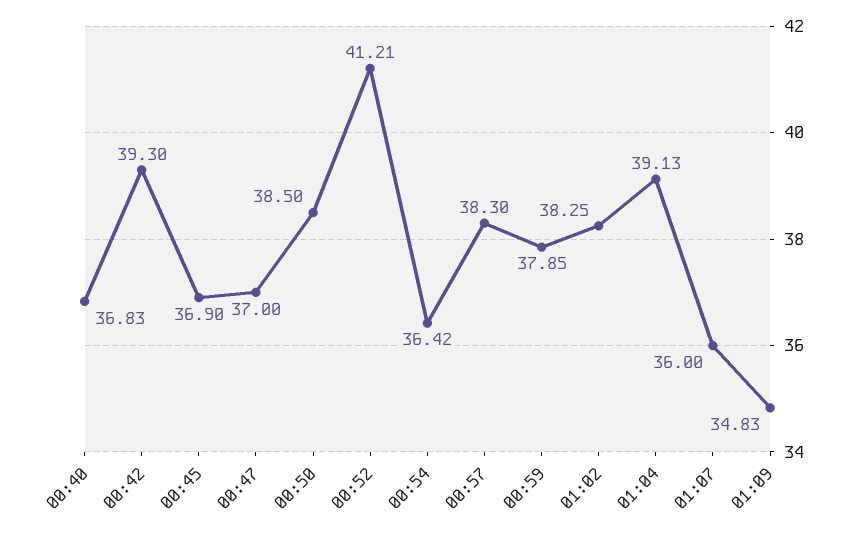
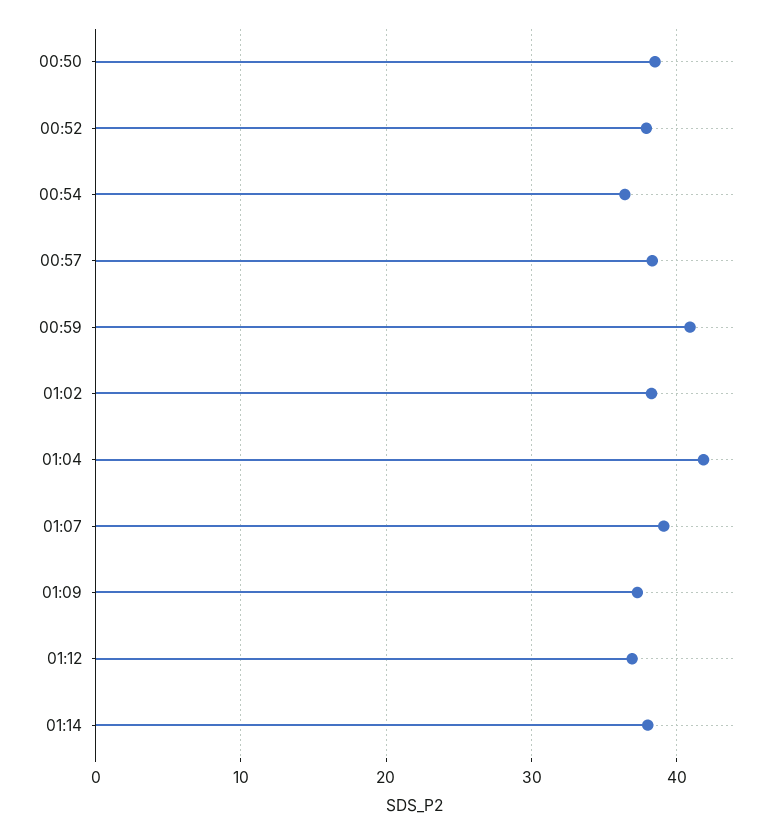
00:40: 36.83 -> none
00:42: 39.3 -> none
00:45: 36.9 -> none
00:47: 37 -> none
00:52: 41.21 -> 38
00:59: 37.85 -> 41
01:04: 39.13 -> 42
01:07: 36 -> 39
01:09: 34.83 -> 37
01:12: none -> 37
01:14: none -> 38

